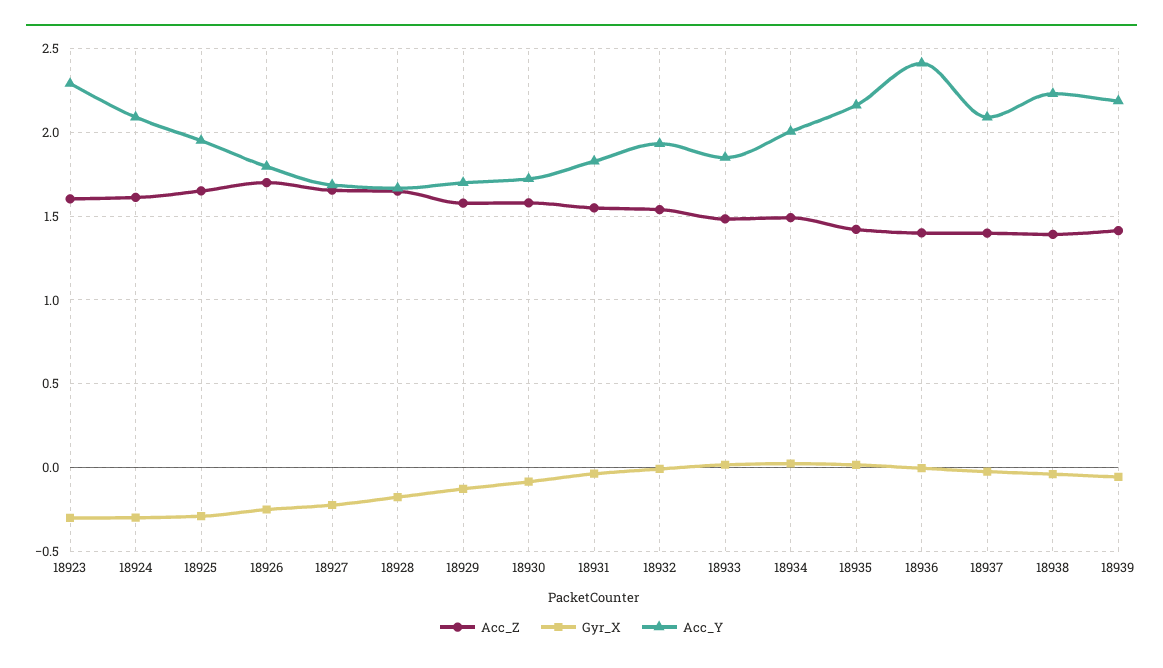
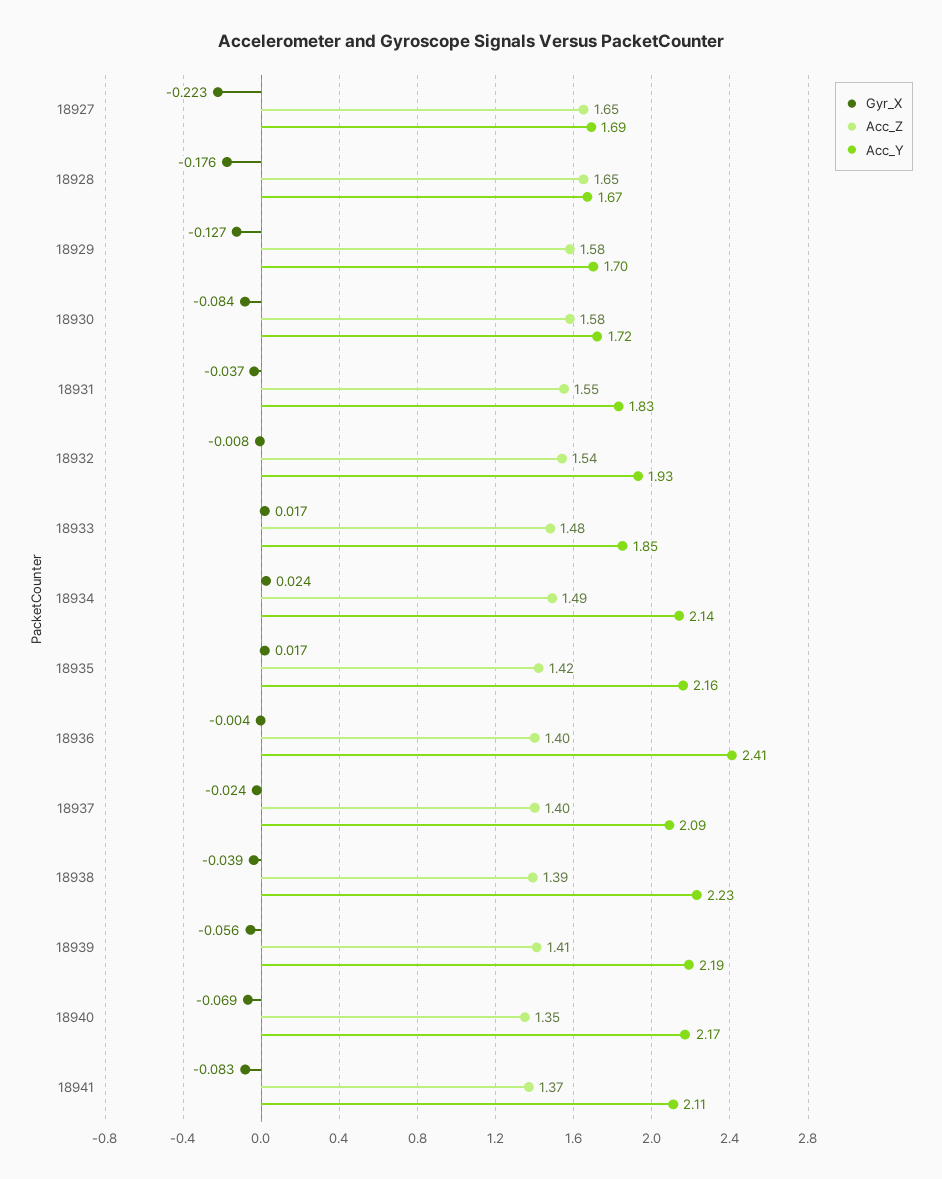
Acc_Z, 18923: 1.6 -> none
Gyr_X, 18923: -0.3 -> none
Acc_Y, 18923: 2.3 -> none
Acc_Z, 18924: 1.6 -> none
Gyr_X, 18924: -0.3 -> none
Acc_Y, 18924: 2.1 -> none
Acc_Z, 18925: 1.65 -> none
Gyr_X, 18925: -0.3 -> none
Acc_Y, 18925: 1.95 -> none
Acc_Z, 18926: 1.7 -> none
Gyr_X, 18926: -0.25 -> none
Acc_Y, 18926: 1.8 -> none
Acc_Y, 18934: 2 -> 2.14
Gyr_X, 18940: none -> -0.069
Acc_Z, 18940: none -> 1.35
Acc_Y, 18940: none -> 2.17
Gyr_X, 18941: none -> -0.083
Acc_Z, 18941: none -> 1.37
Acc_Y, 18941: none -> 2.11

